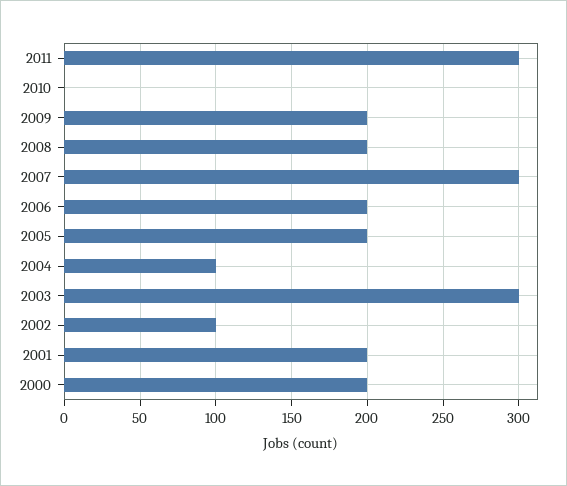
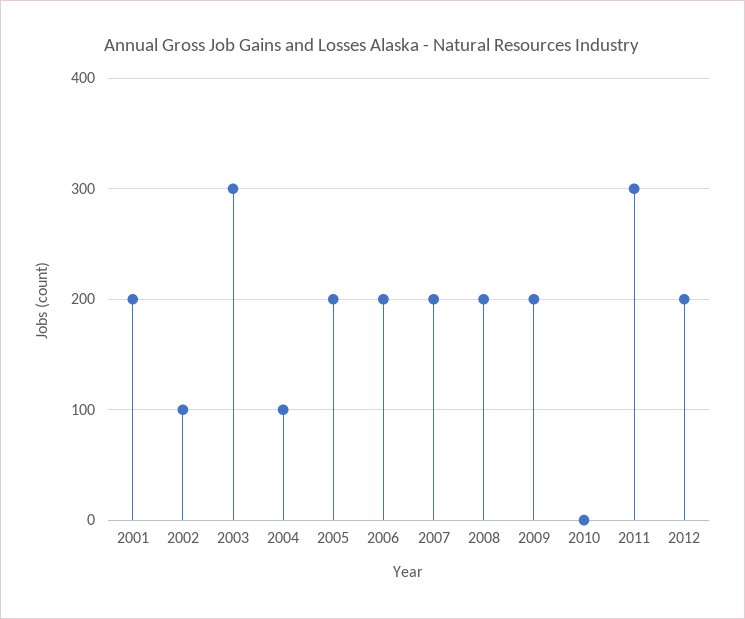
2007: 300 -> 200
2000: 200 -> none
2012: none -> 200

